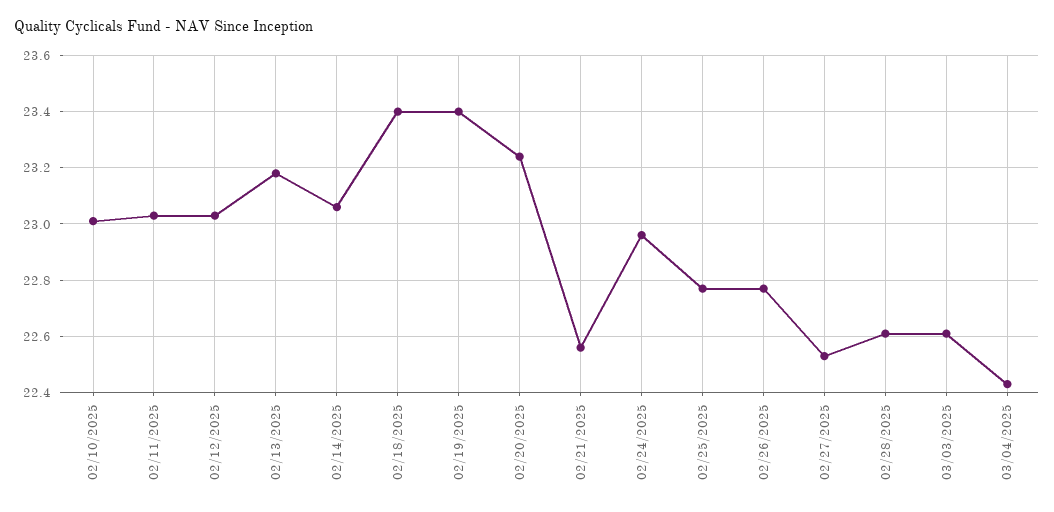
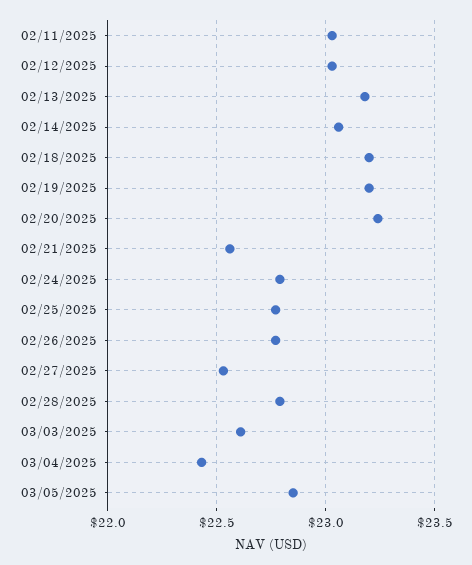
02/10/2025: 23 -> none
02/18/2025: 23.4 -> 23.2
02/19/2025: 23.4 -> 23.2
02/24/2025: 22.95 -> 22.8
02/28/2025: 22.6 -> 22.8
03/05/2025: none -> 22.85

